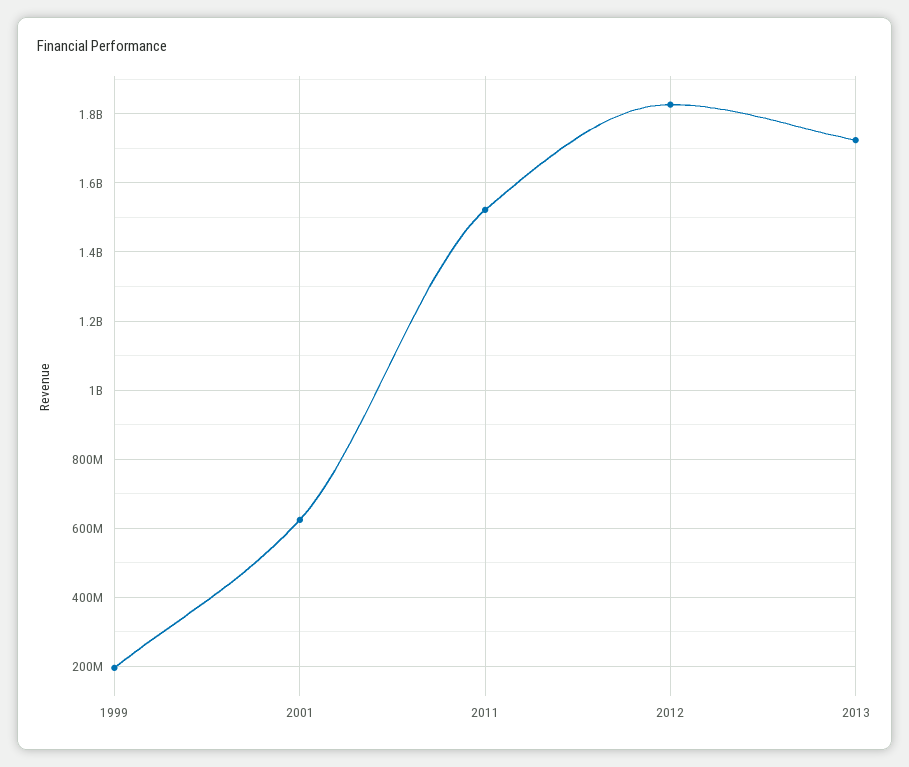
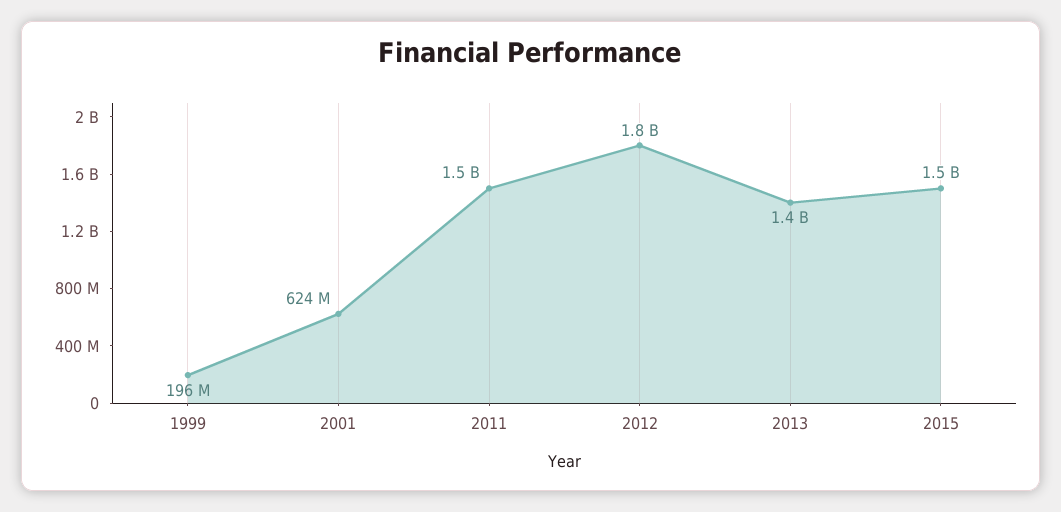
2013: 1720000000 -> 1400000000
2015: none -> 1500000000

